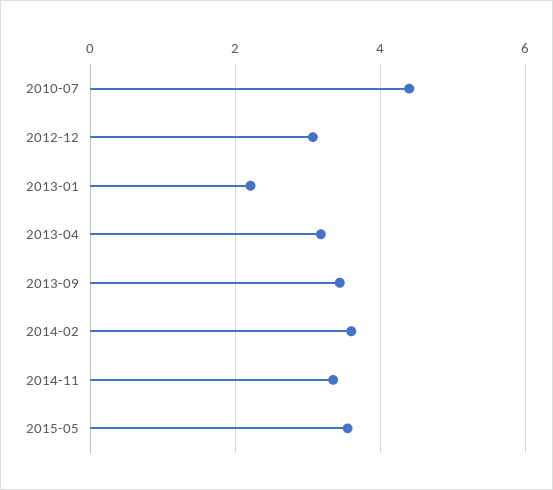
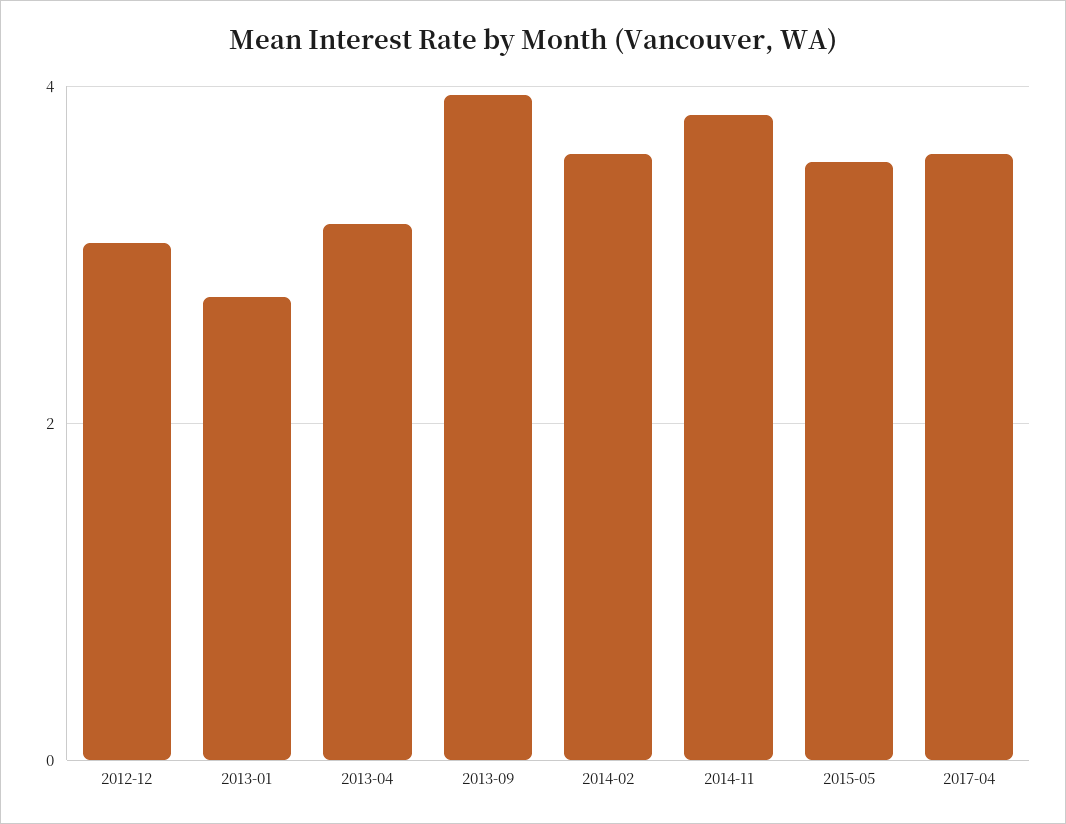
2010-07: 4.4 -> none
2013-01: 2.2 -> 2.8
2013-09: 3.4 -> 4
2014-11: 3.4 -> 3.8
2017-04: none -> 3.6

